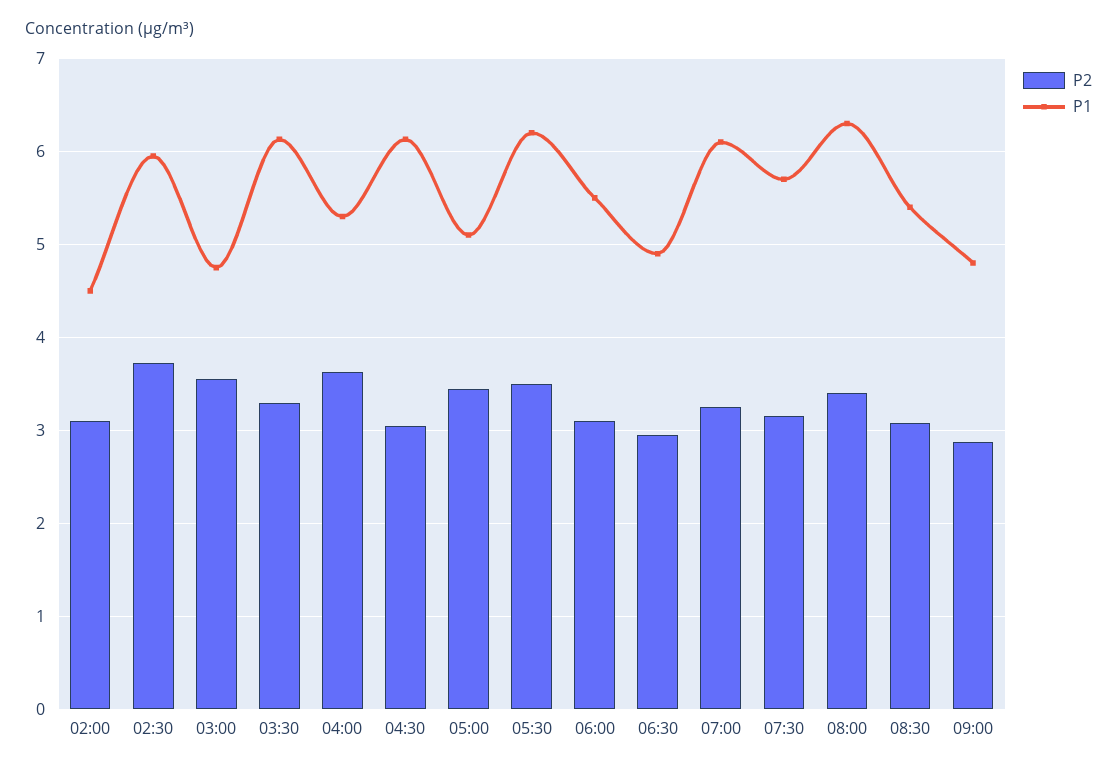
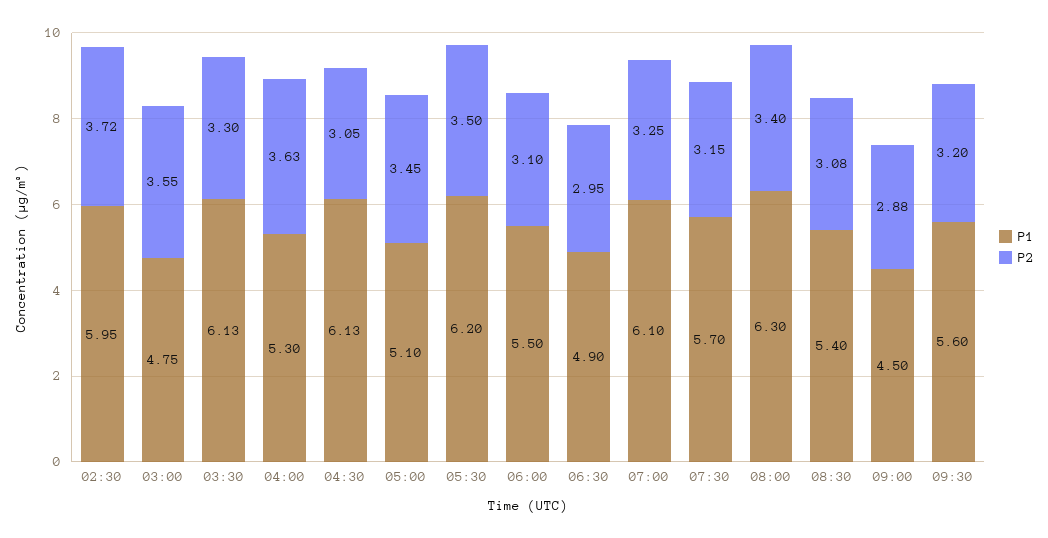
P2, 02:00: 3.1 -> none
P1, 02:00: 4.5 -> none
P1, 09:00: 4.8 -> 4.5
P1, 09:30: none -> 5.6
P2, 09:30: none -> 3.2

